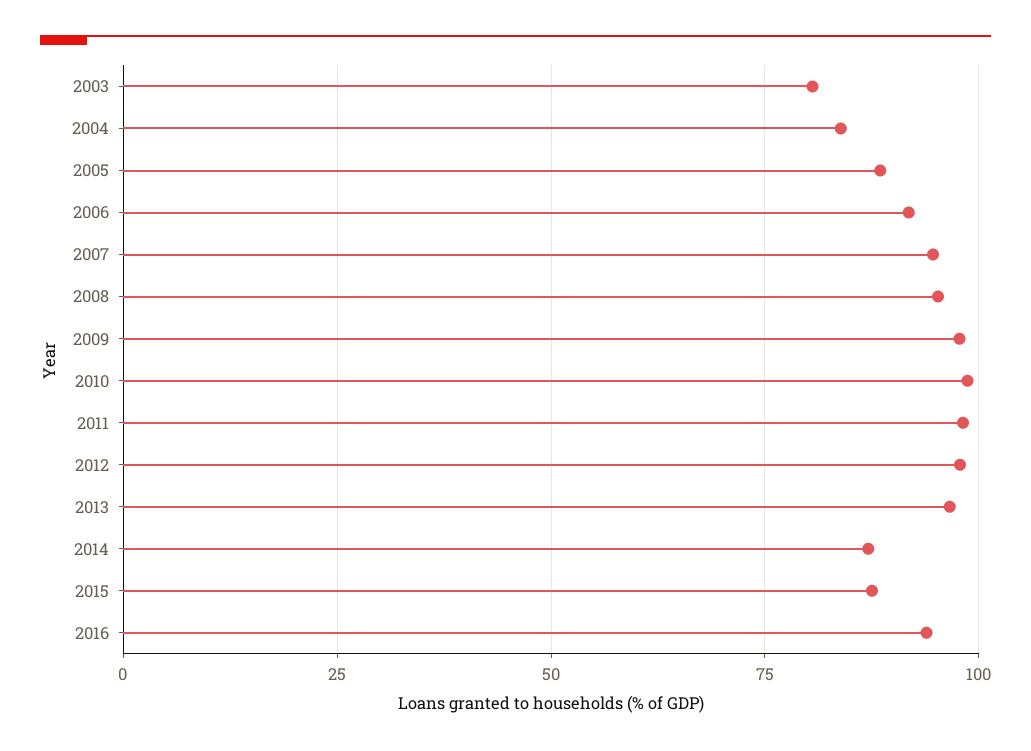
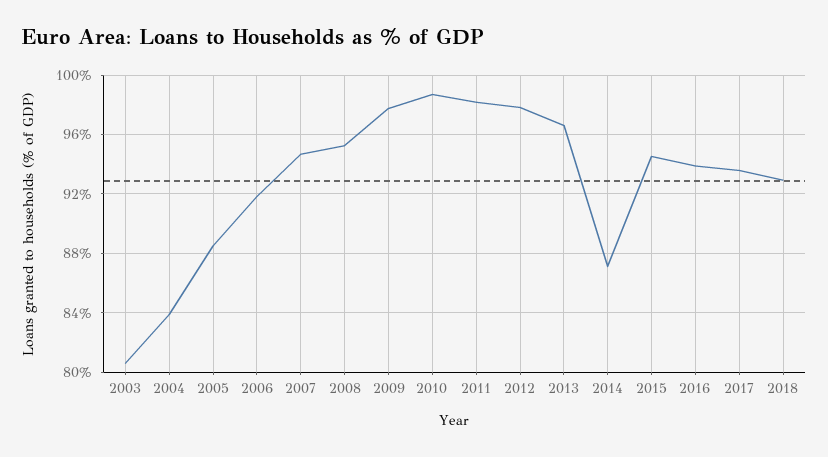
2015: 87.5 -> 94.5
2017: none -> 93.5
2018: none -> 93

